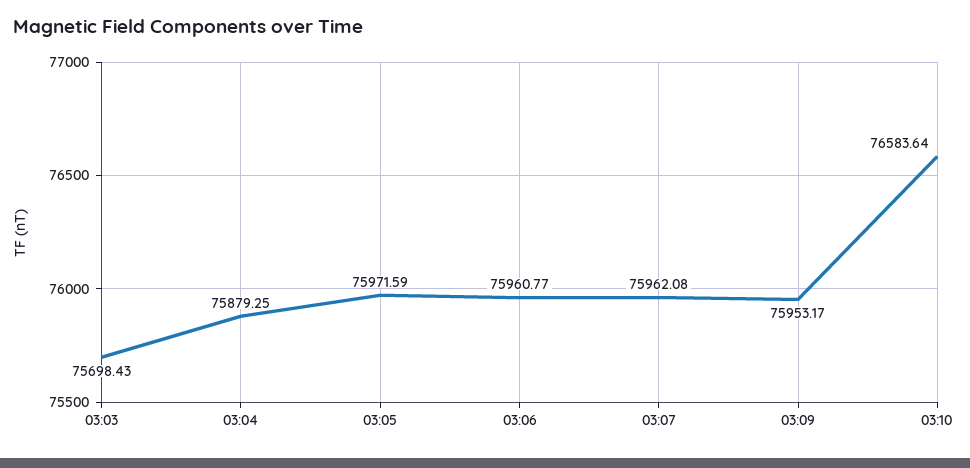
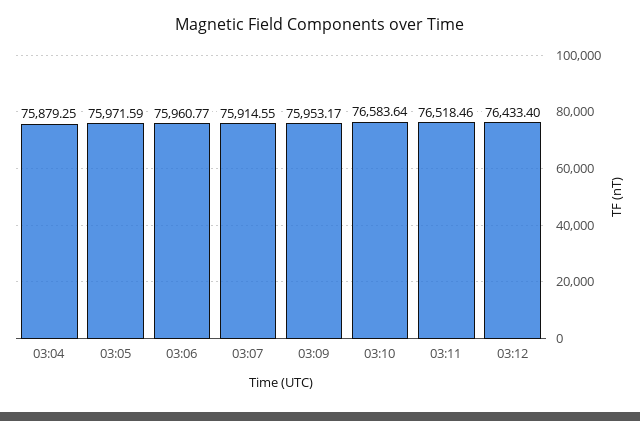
03:03: 75698.43 -> none
03:07: 75962.08 -> 75914.55
03:11: none -> 76518.46
03:12: none -> 76433.4

